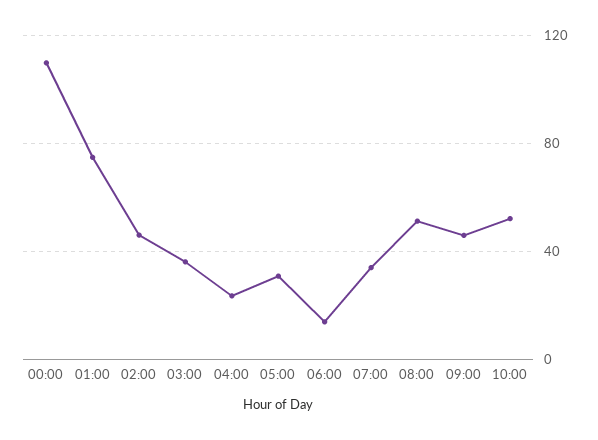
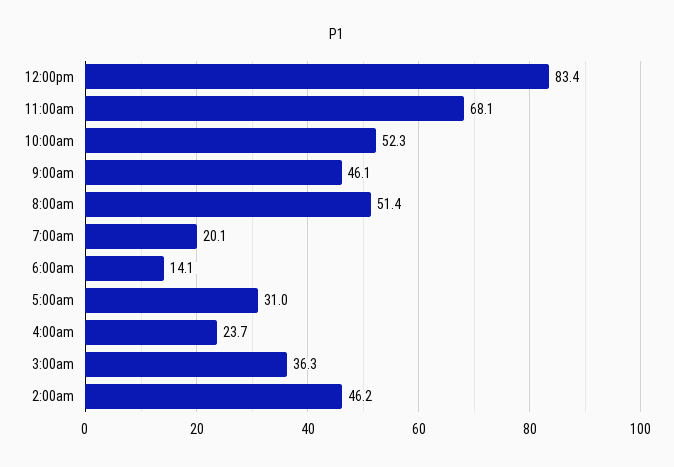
00:00: 110 -> none
01:00: 75 -> none
07:00: 35 -> 20.1
12:00pm: none -> 83.4
11:00am: none -> 68.1

